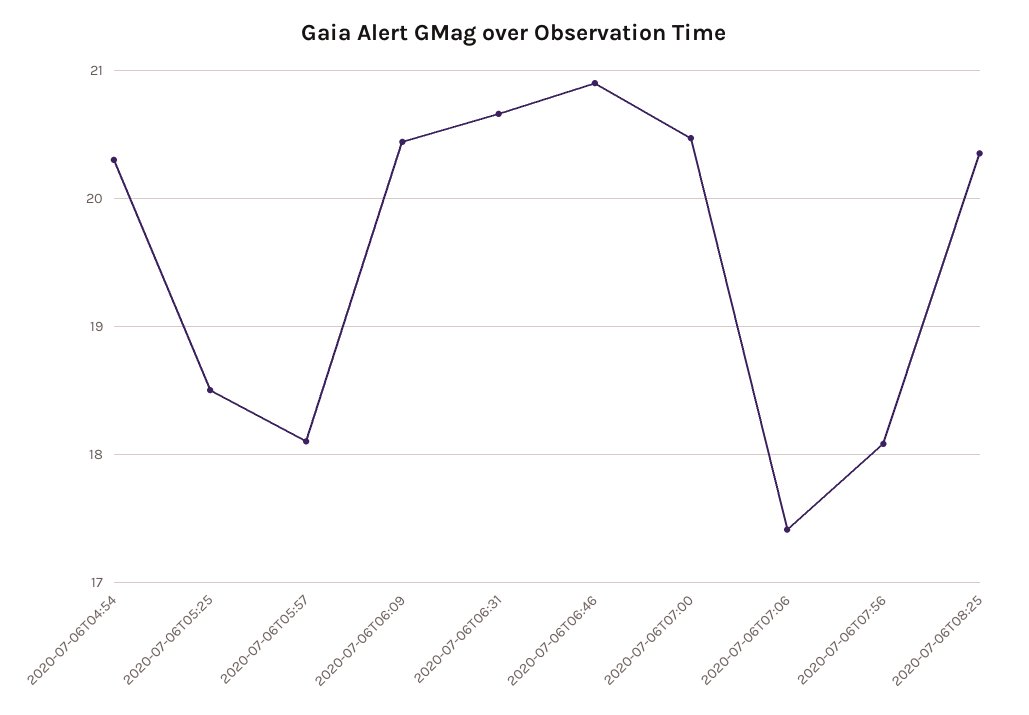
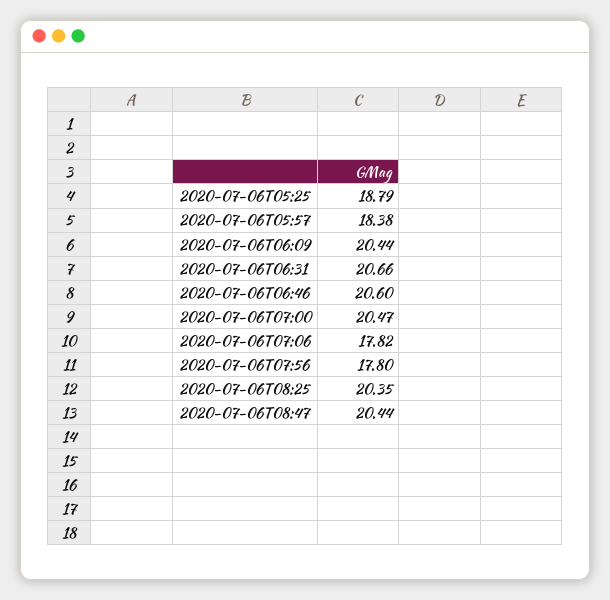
2020-07-06T04:54: 20.3 -> none
2020-07-06T05:25: 18.5 -> 18.79
2020-07-06T05:57: 18.1 -> 18.38
2020-07-06T06:46: 20.9 -> 20.6
2020-07-06T07:06: 17.4 -> 17.82
2020-07-06T07:56: 18.1 -> 17.8
2020-07-06T08:47: none -> 20.44

